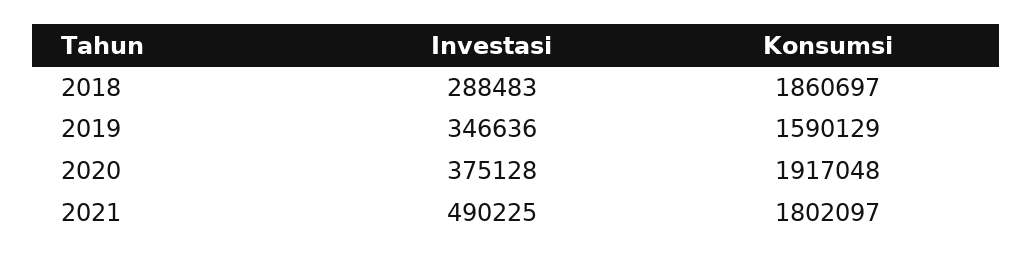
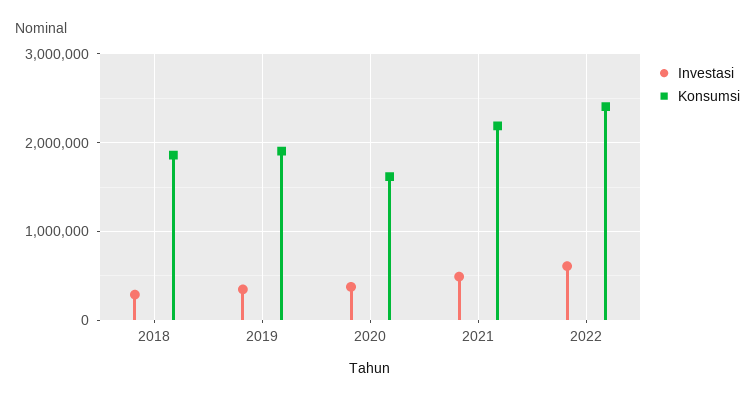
Konsumsi, 2019: 1590129 -> 1900000
Konsumsi, 2020: 1917048 -> 1600000
Konsumsi, 2021: 1802097 -> 2200000
Investasi, 2022: none -> 600000
Konsumsi, 2022: none -> 2400000

